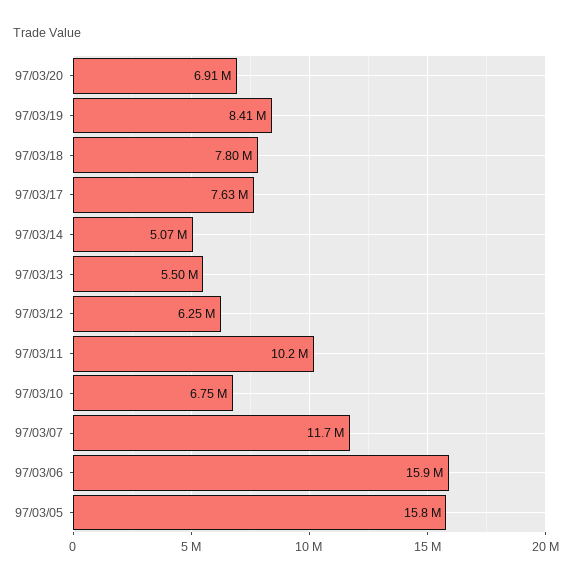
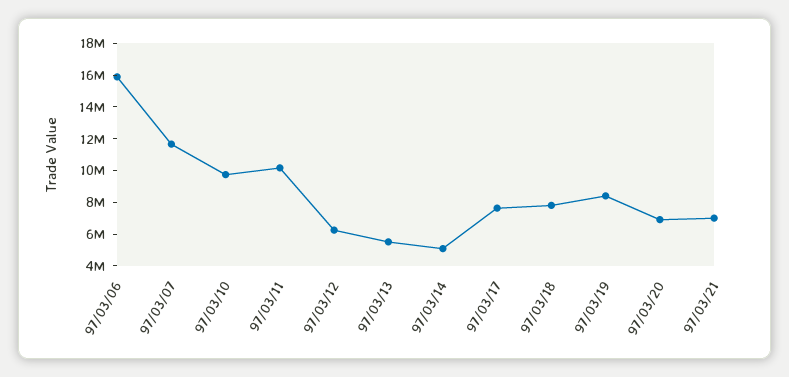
97/03/10: 6750000 -> 10000000
97/03/05: 15800000 -> none
97/03/21: none -> 7000000

